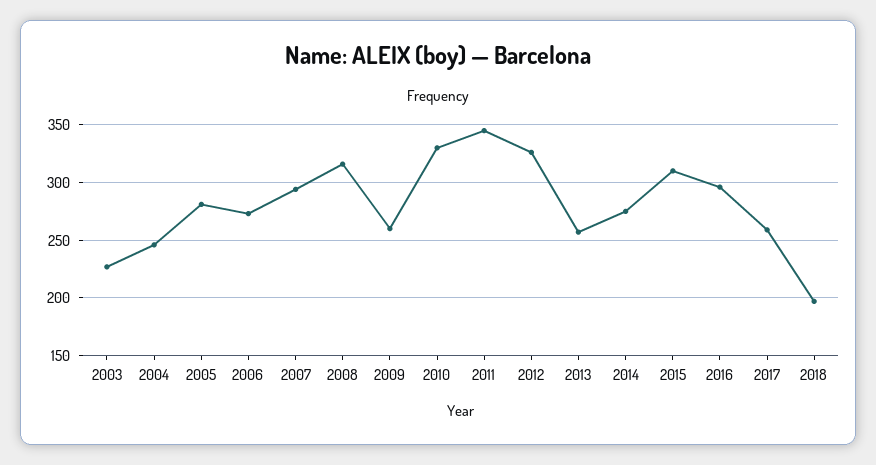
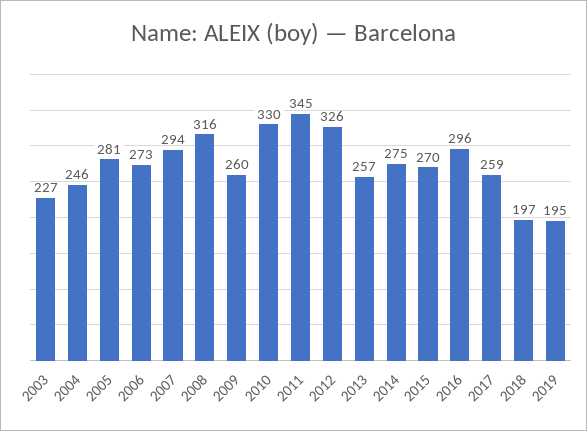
2015: 310 -> 270
2019: none -> 195

